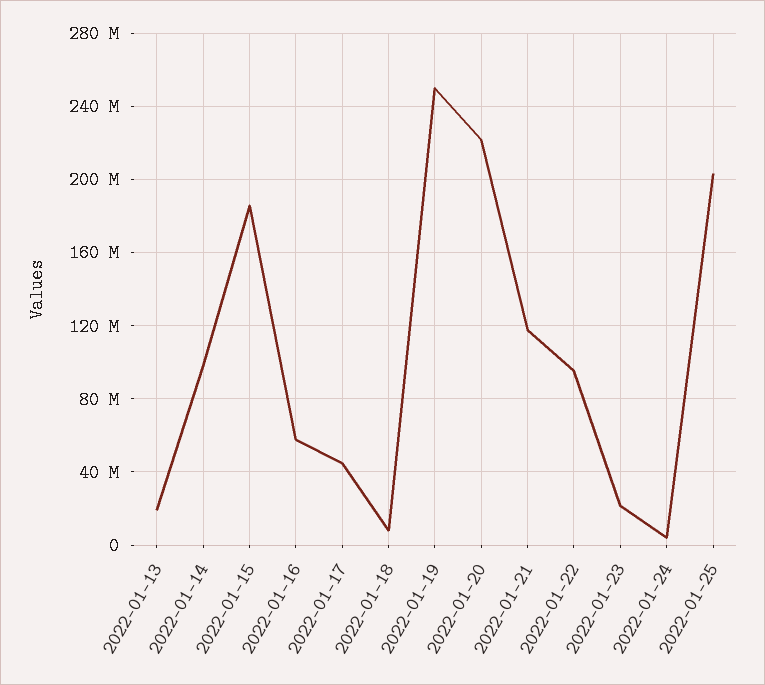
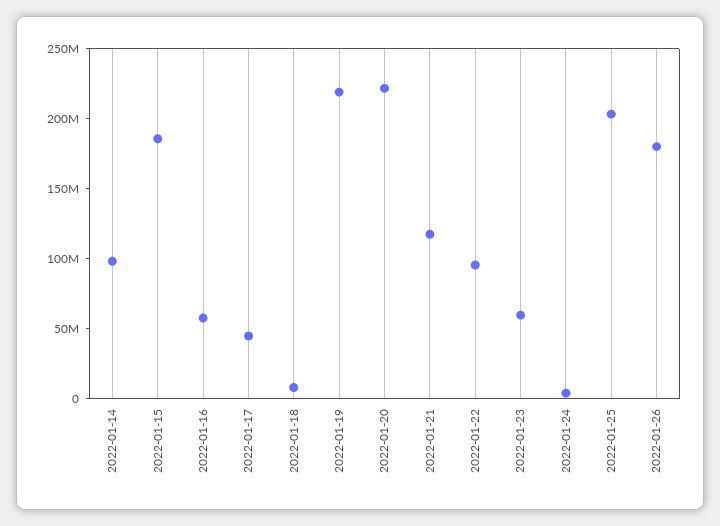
2022-01-13: 20000000 -> none
2022-01-19: 250000000 -> 220000000
2022-01-23: 20000000 -> 60000000
2022-01-26: none -> 180000000

